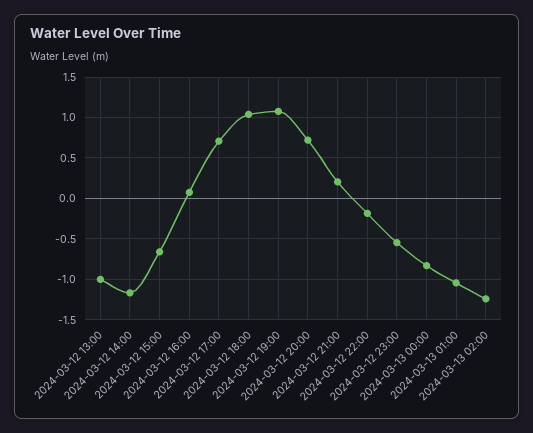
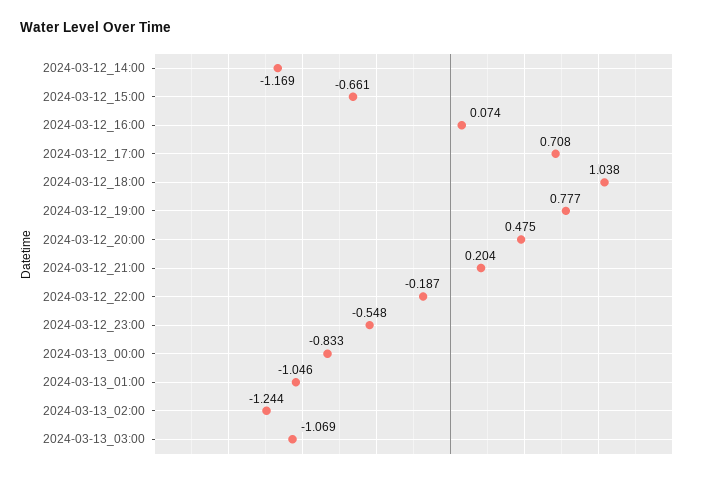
2024-03-12 13:00: -1 -> none
2024-03-12 19:00: 1.1 -> 0.777
2024-03-12 20:00: 0.7 -> 0.475
2024-03-13_03:00: none -> -1.069

